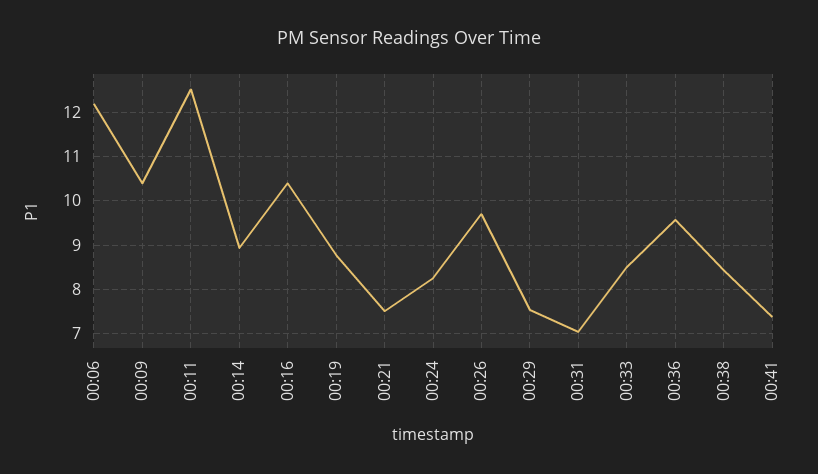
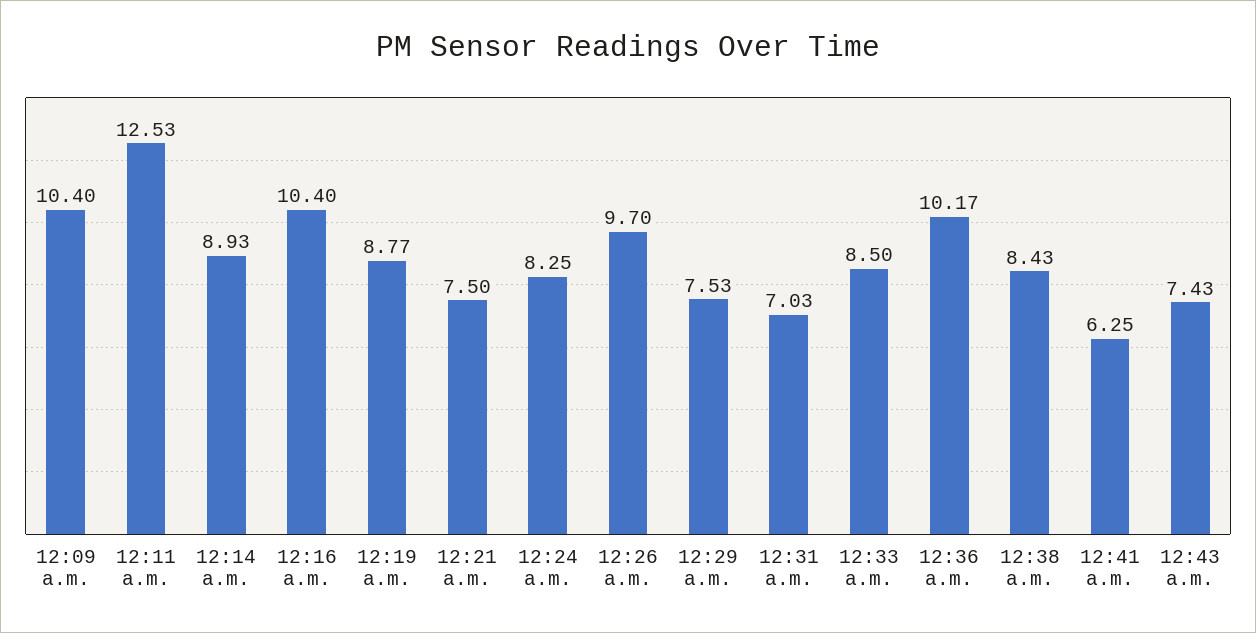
00:06: 12.2 -> none
00:36: 9.6 -> 10.17
00:41: 7.4 -> 6.25
12:43 a.m.: none -> 7.43

